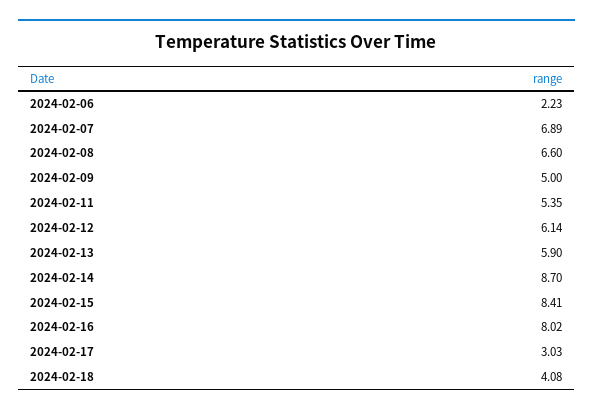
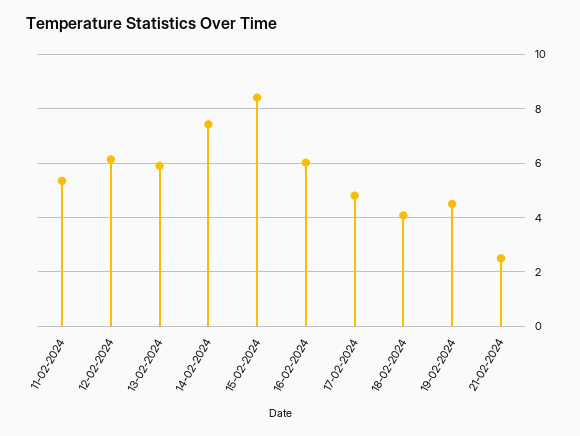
2024-02-06: 2.23 -> none
2024-02-07: 6.89 -> none
2024-02-08: 6.6 -> none
2024-02-09: 5 -> none
2024-02-14: 8.7 -> 7.5
2024-02-16: 8.02 -> 6
2024-02-17: 3.03 -> 4.75
19-02-2024: none -> 4.5
21-02-2024: none -> 2.5

